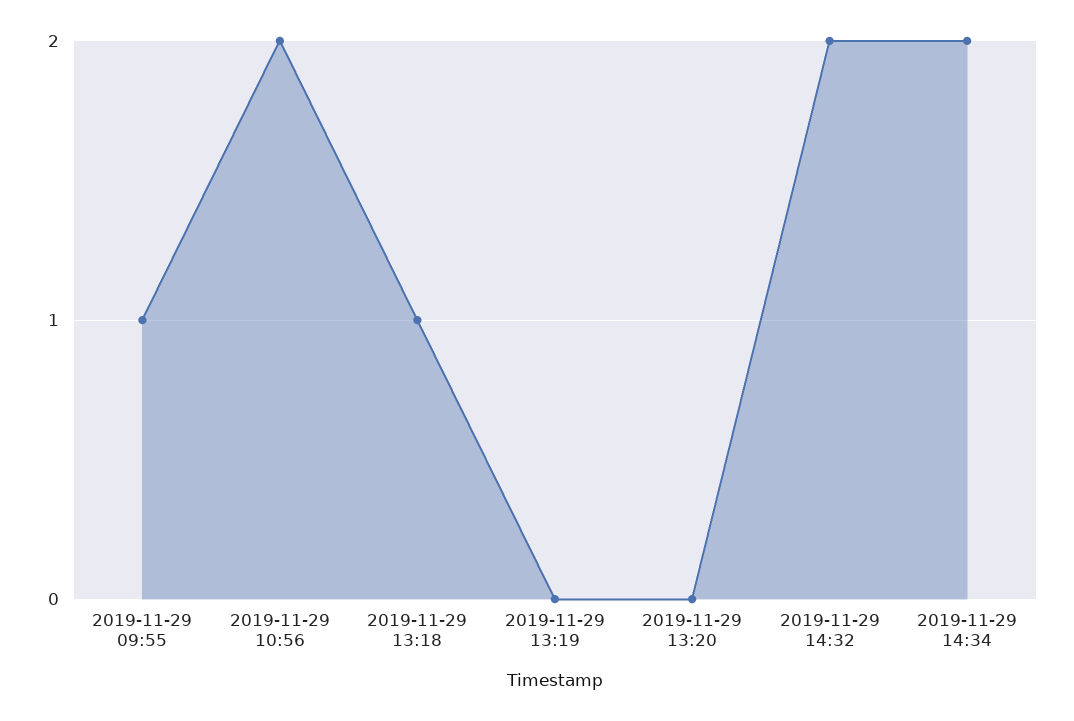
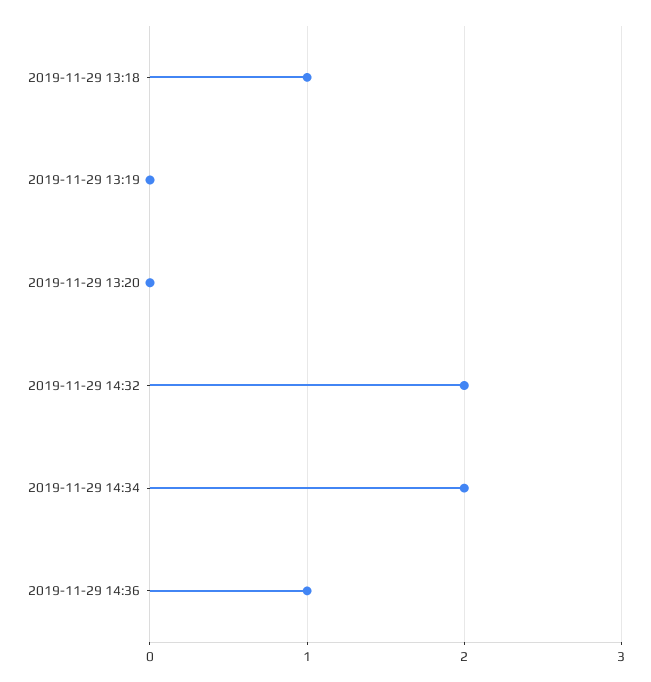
2019-11-29 09:55: 1 -> none
2019-11-29 10:56: 2 -> none
2019-11-29 14:36: none -> 1

